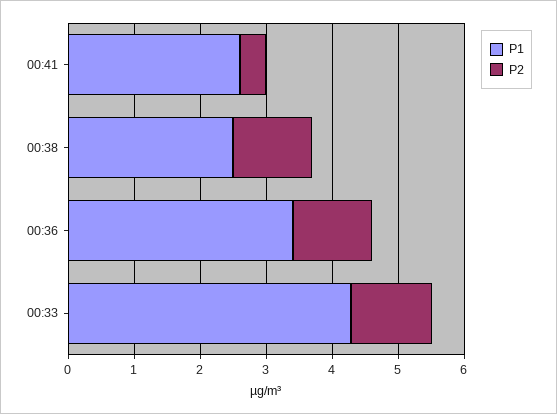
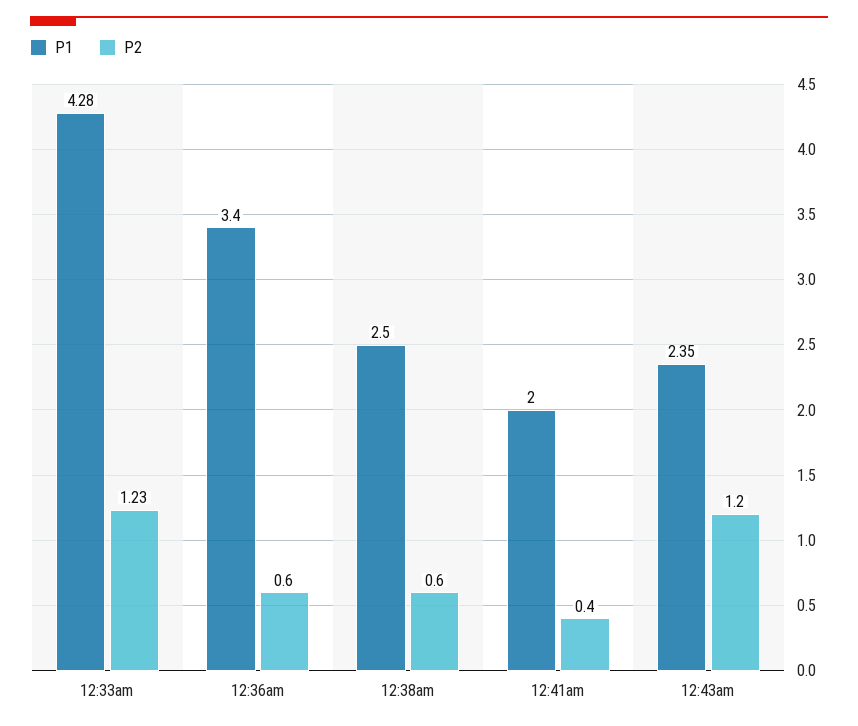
P1, 00:41: 2.6 -> 2
P2, 00:38: 1.2 -> 0.6
P2, 00:36: 1.2 -> 0.6
P1, 12:43am: none -> 2.35
P2, 12:43am: none -> 1.2

